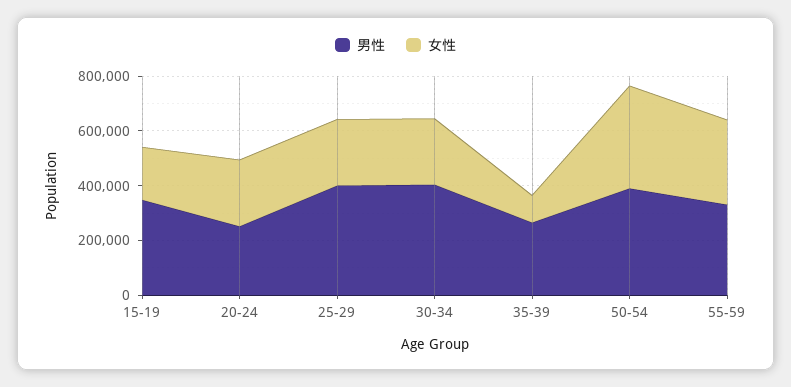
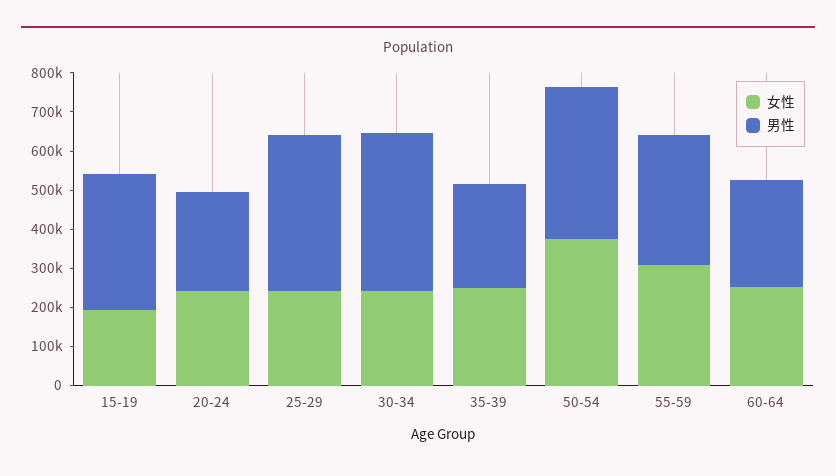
女性, 35-39: 100000 -> 250000
女性, 60-64: none -> 250000
男性, 60-64: none -> 275000

